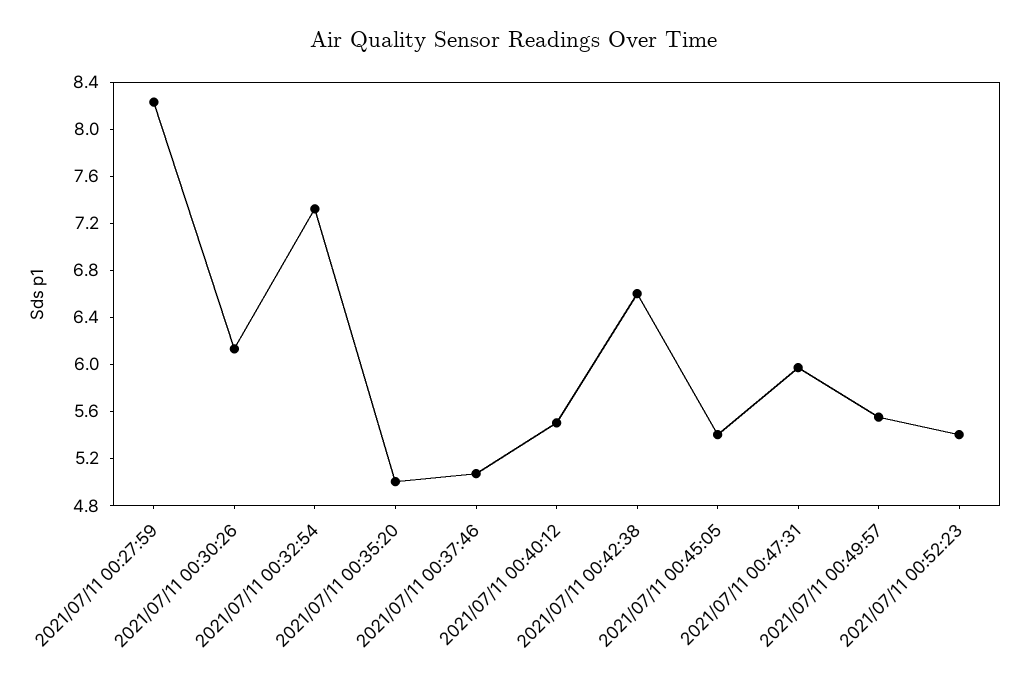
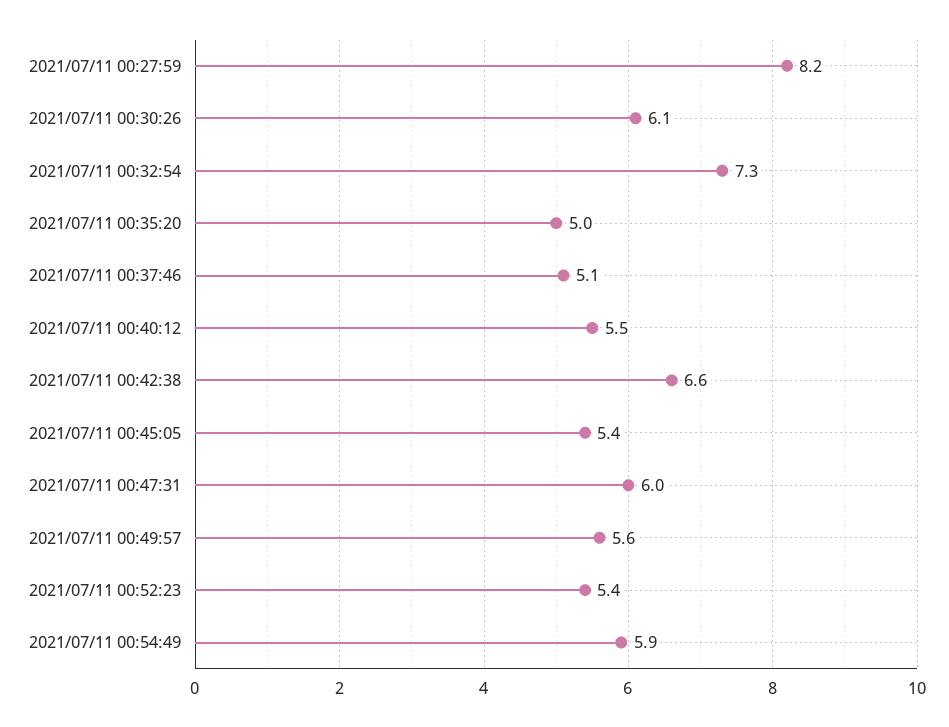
2021/07/11 00:54:49: none -> 5.9

